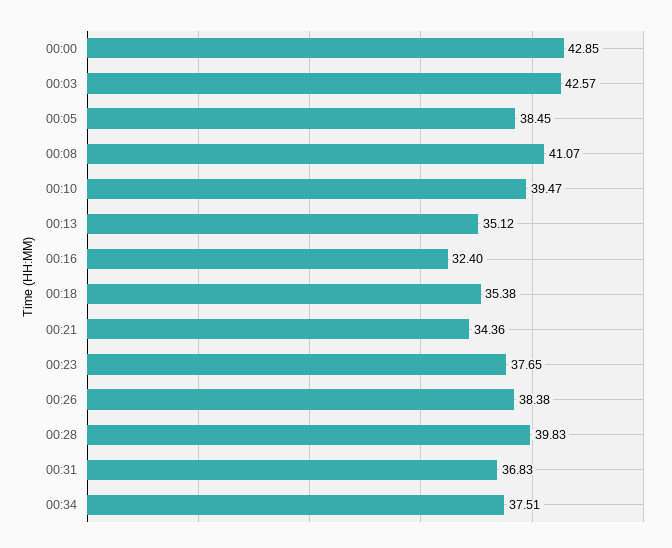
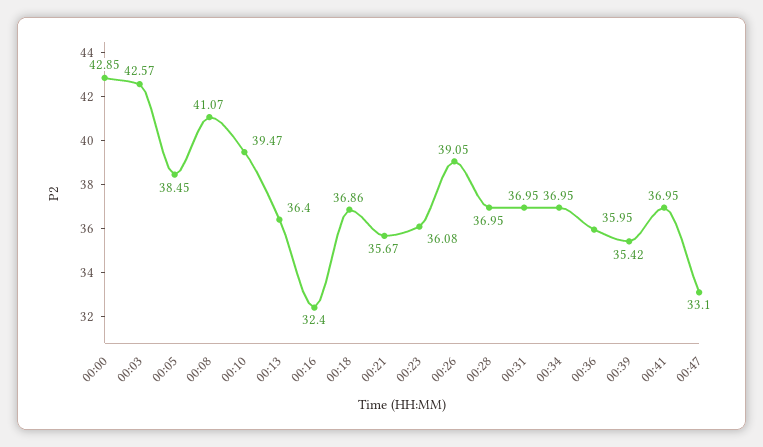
00:13: 35.12 -> 36.4
00:18: 35.38 -> 36.86
00:21: 34.36 -> 35.67
00:23: 37.65 -> 36.08
00:26: 38.38 -> 39.05
00:28: 39.83 -> 36.95
00:31: 36.83 -> 36.95
00:34: 37.51 -> 36.95
00:36: none -> 35.95
00:39: none -> 35.42
00:41: none -> 36.95
00:47: none -> 33.1

